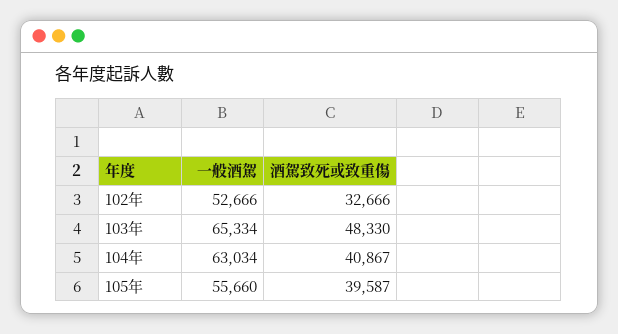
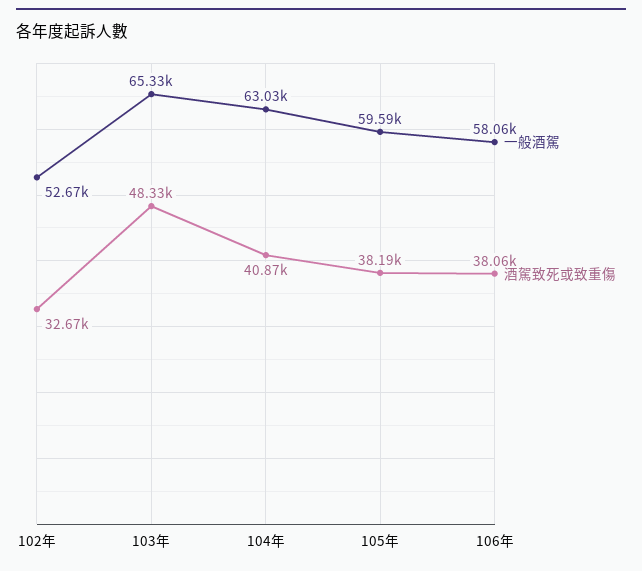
一般酒駕, 105年: 55660 -> 59590
酒駕致死或致重傷, 105年: 39587 -> 38190
一般酒駕, 106年: none -> 58060
酒駕致死或致重傷, 106年: none -> 38060

